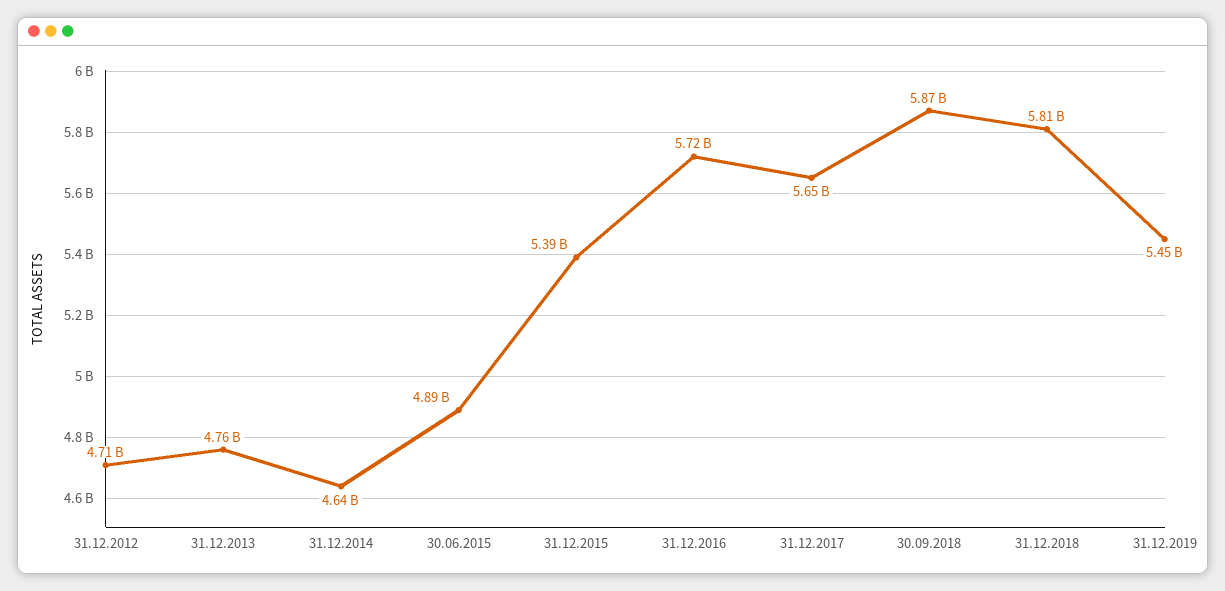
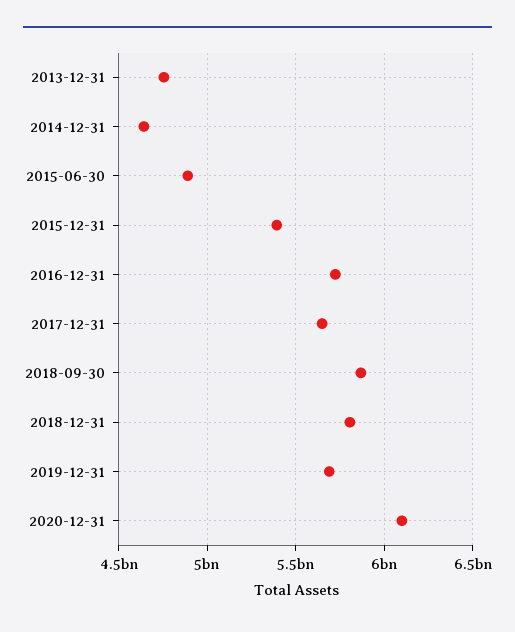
31.12.2012: 4710000000 -> none
31.12.2019: 5450000000 -> 5700000000
2020-12-31: none -> 6100000000

